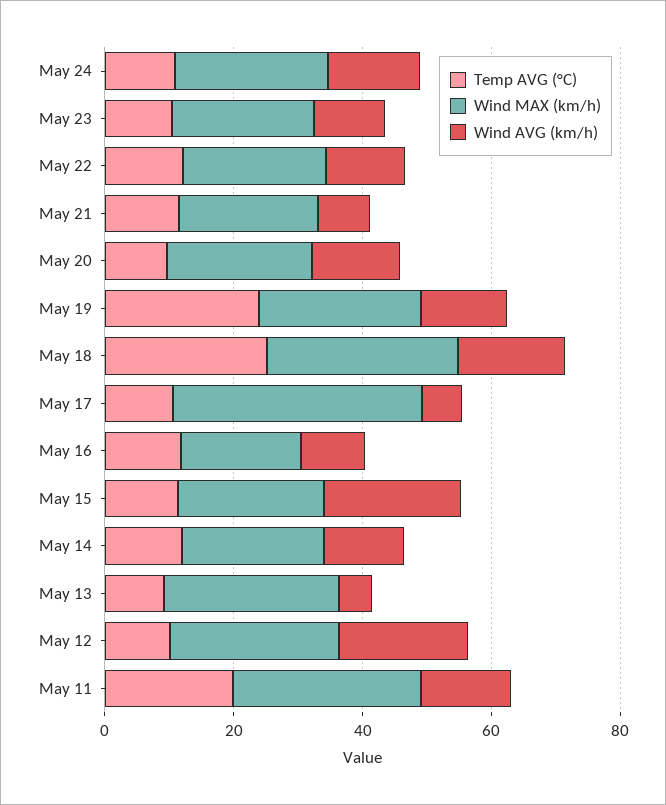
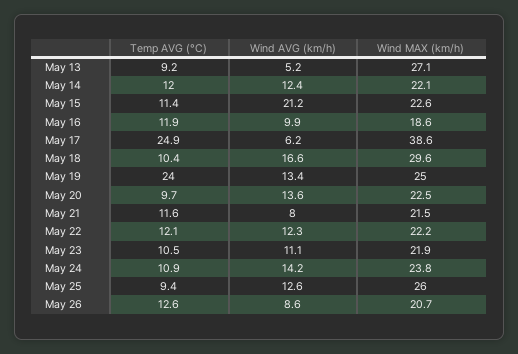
Temp AVG (°C), May 18: 25 -> 10.4
Temp AVG (°C), May 17: 10 -> 24.9
Temp AVG (°C), May 12: 10 -> none
Wind MAX (km/h), May 12: 25 -> none
Wind AVG (km/h), May 12: 20 -> none
Temp AVG (°C), May 11: 20 -> none
Wind MAX (km/h), May 11: 30 -> none
Wind AVG (km/h), May 11: 15 -> none
Temp AVG (°C), May 25: none -> 9.4
Wind AVG (km/h), May 25: none -> 12.6
Wind MAX (km/h), May 25: none -> 26
Temp AVG (°C), May 26: none -> 12.6
Wind AVG (km/h), May 26: none -> 8.6
Wind MAX (km/h), May 26: none -> 20.7

